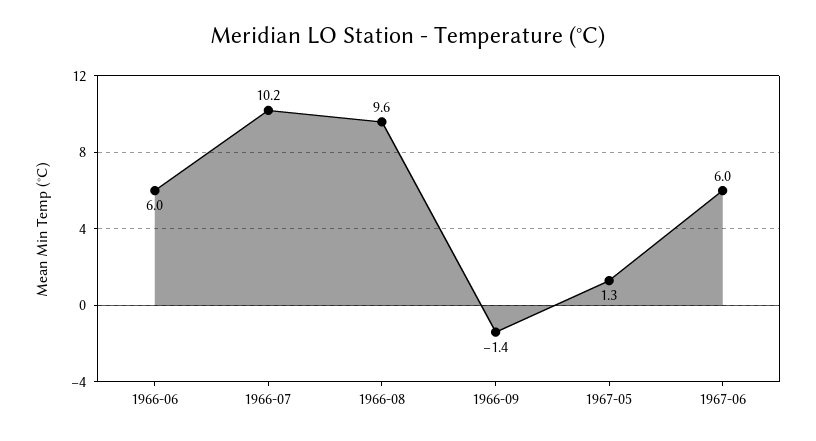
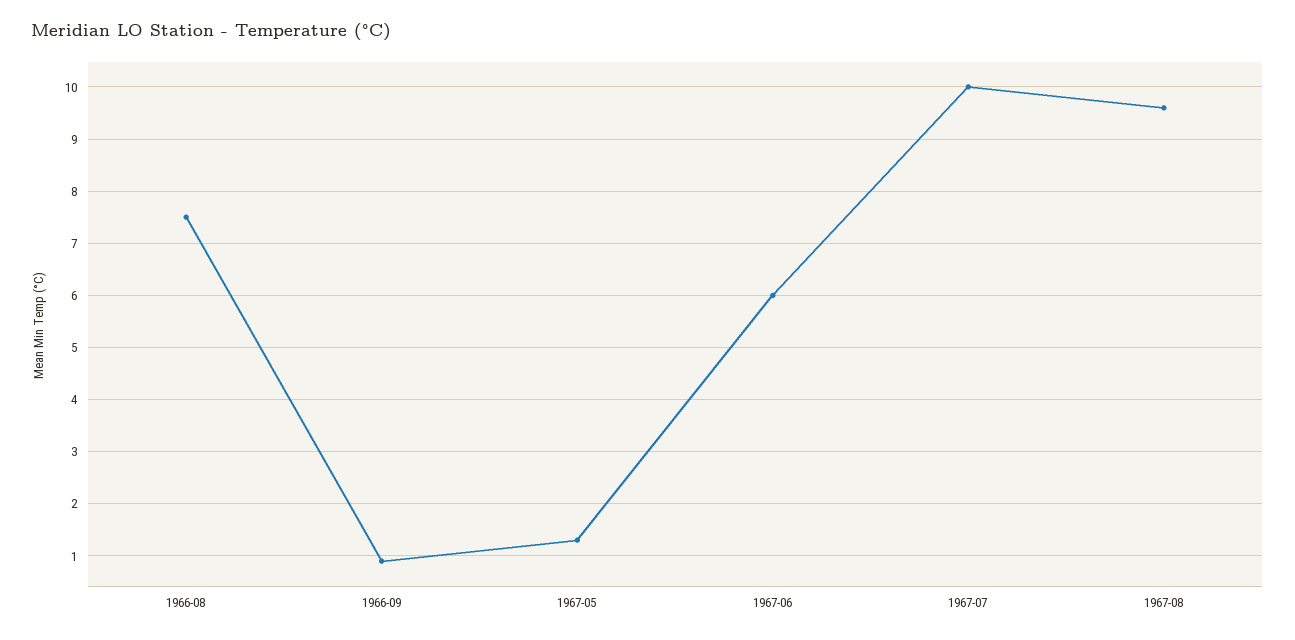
1966-06: 6 -> none
1966-07: 10.2 -> none
1966-08: 9.6 -> 7.5
1966-09: -1.4 -> 1
1967-07: none -> 10
1967-08: none -> 9.5

